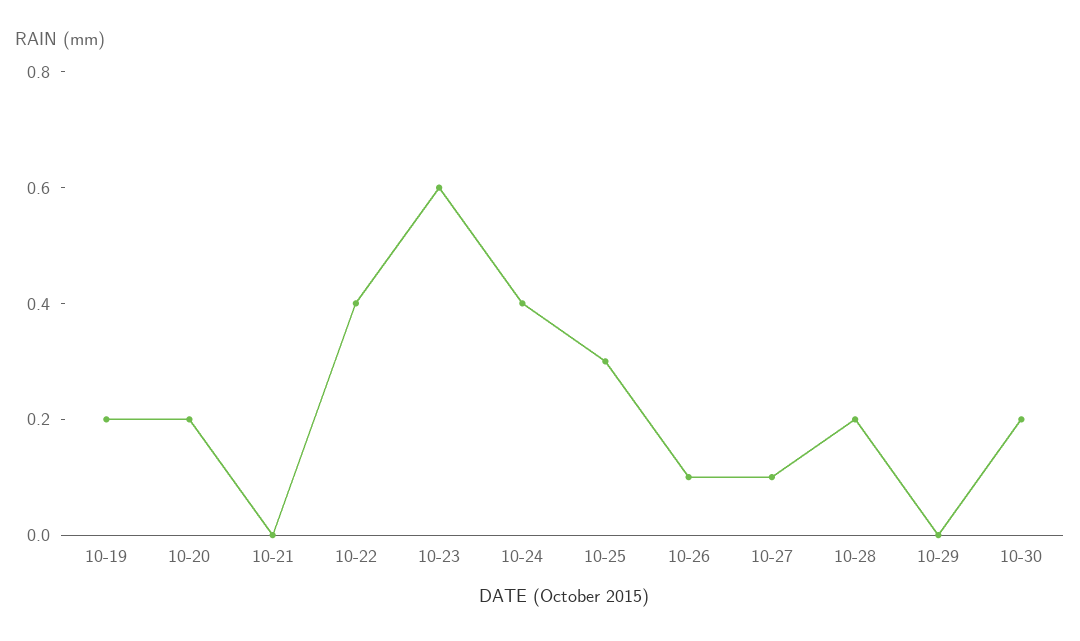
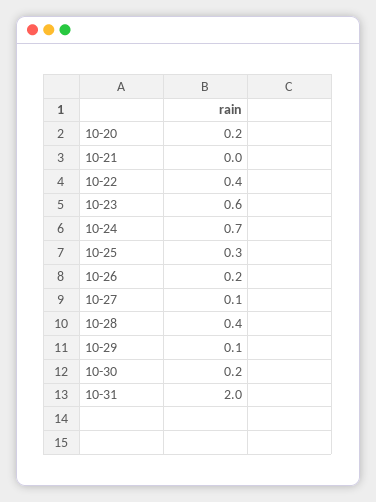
10-19: 0.2 -> none
10-24: 0.4 -> 0.7
10-26: 0.1 -> 0.2
10-28: 0.2 -> 0.4
10-29: 0 -> 0.1
10-31: none -> 2

